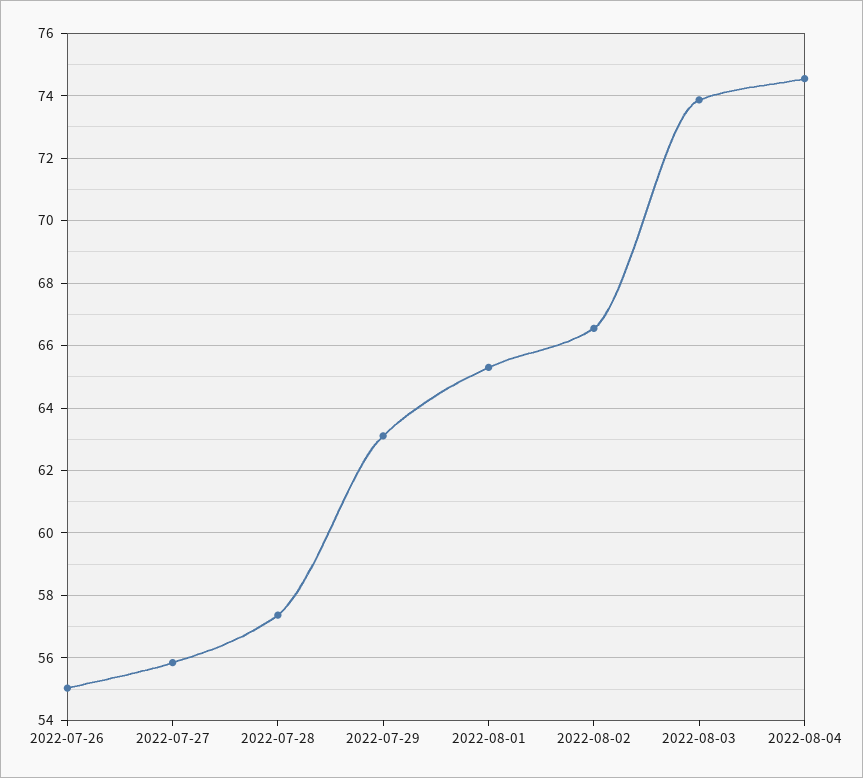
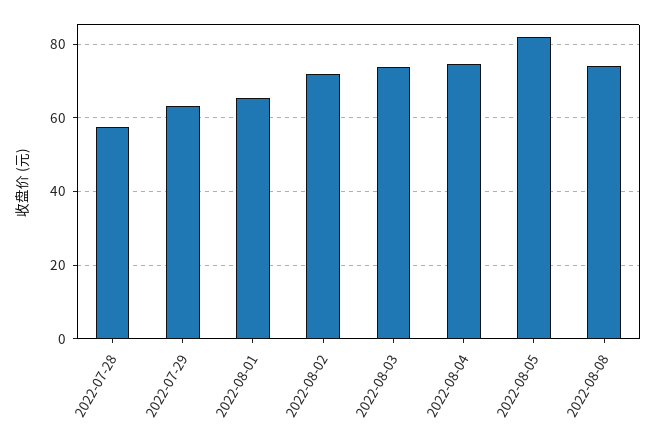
2022-07-26: 55 -> none
2022-07-27: 55.8 -> none
2022-08-02: 66.6 -> 72
2022-08-05: none -> 82
2022-08-08: none -> 74

